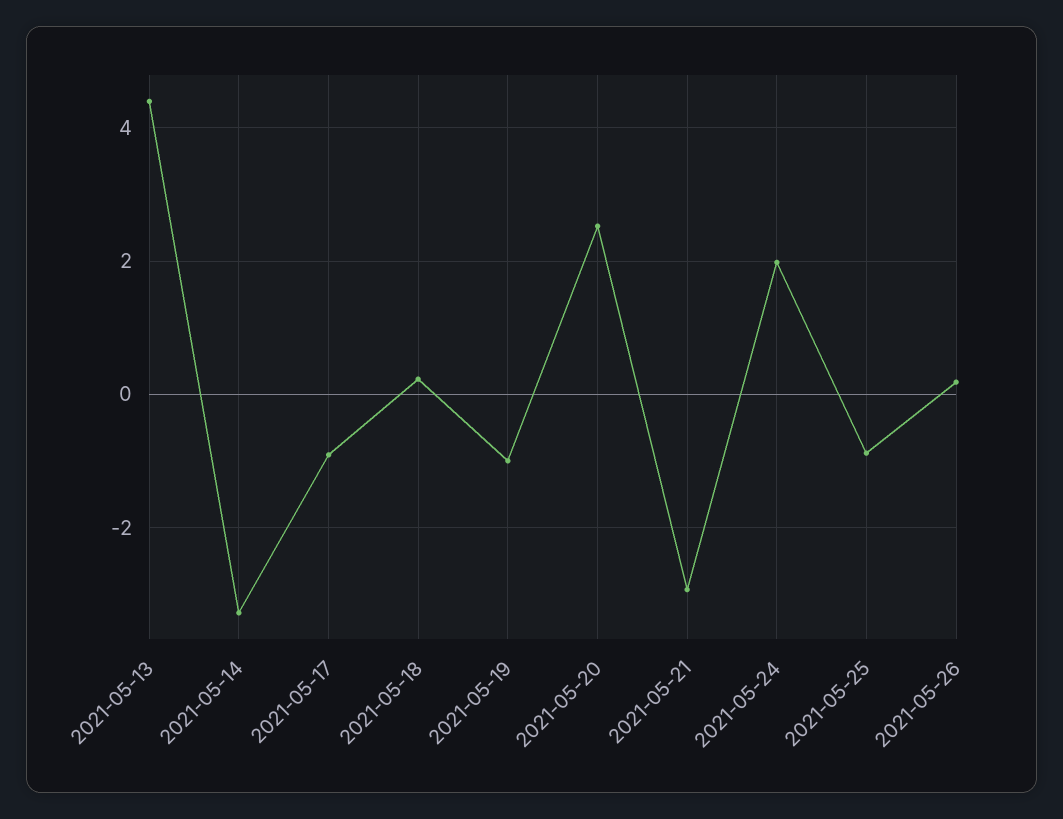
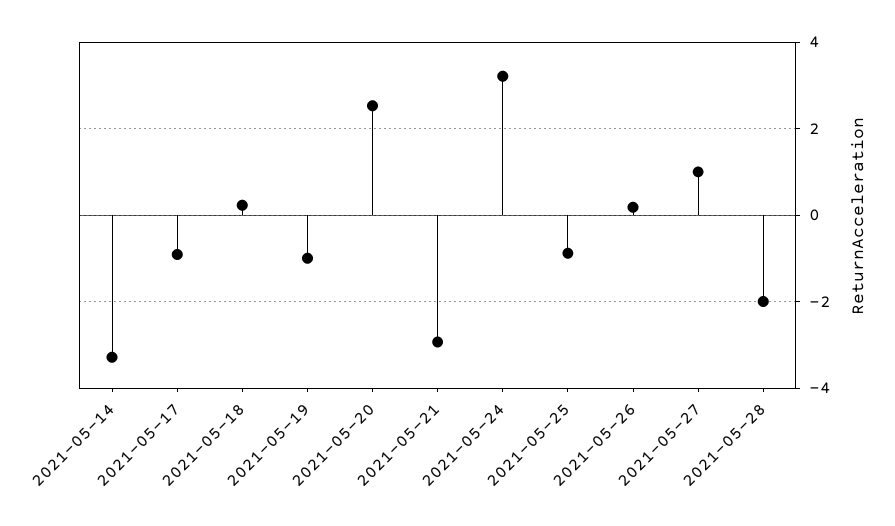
2021-05-13: 4.4 -> none
2021-05-24: 2 -> 3.2
2021-05-27: none -> 1
2021-05-28: none -> -2

